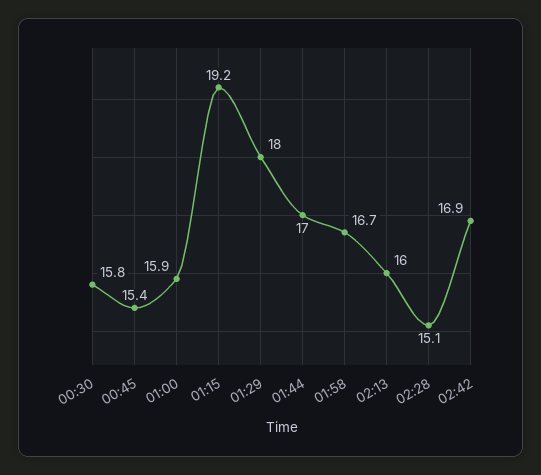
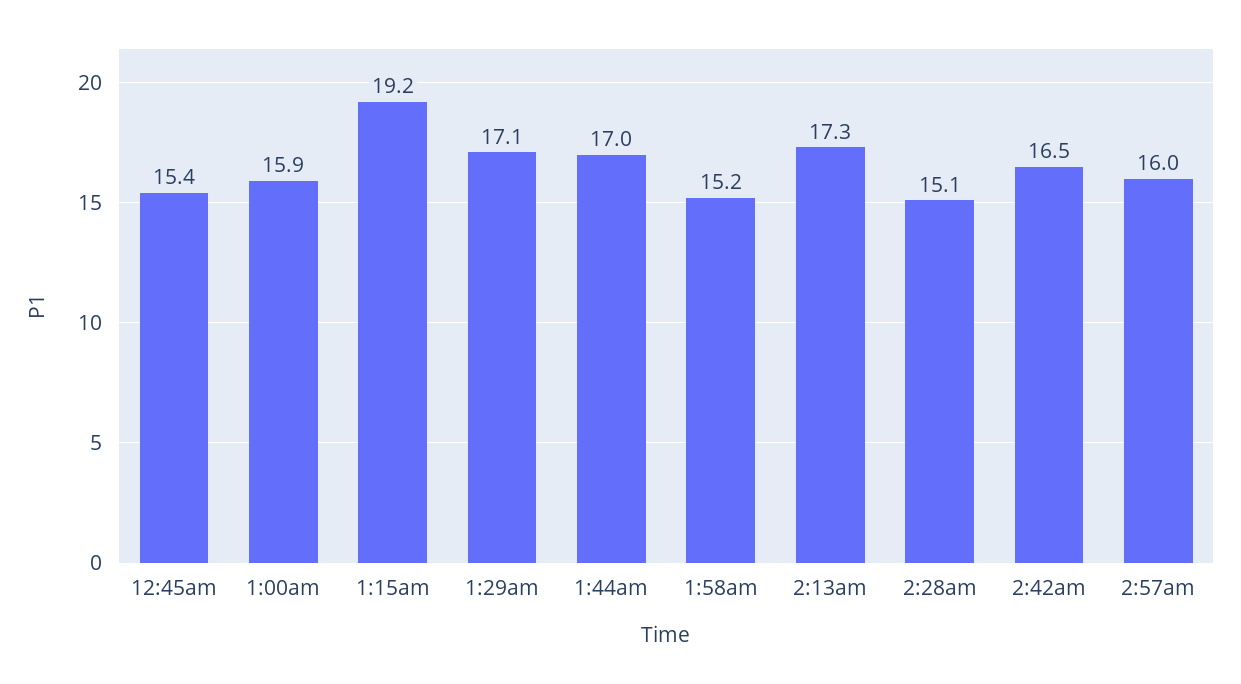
00:30: 15.8 -> none
01:29: 18 -> 17.1
01:58: 16.7 -> 15.2
02:13: 16 -> 17.3
02:42: 16.9 -> 16.5
2:57am: none -> 16

